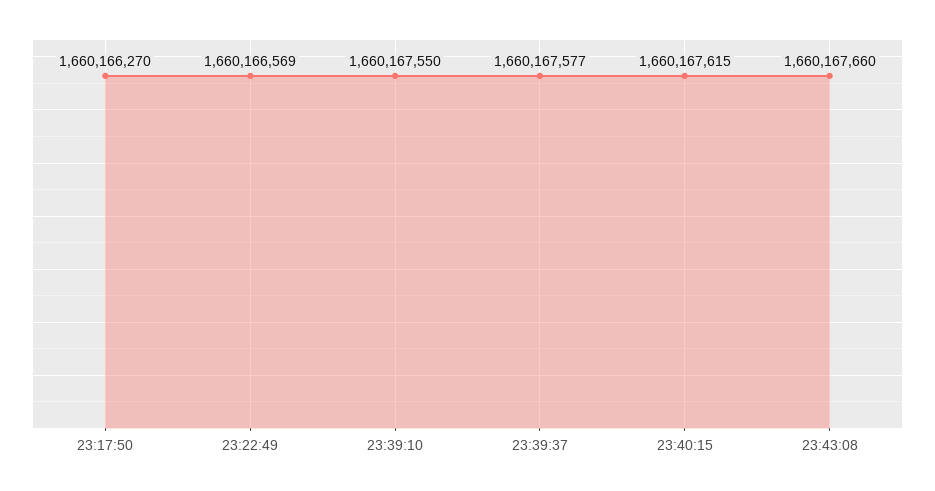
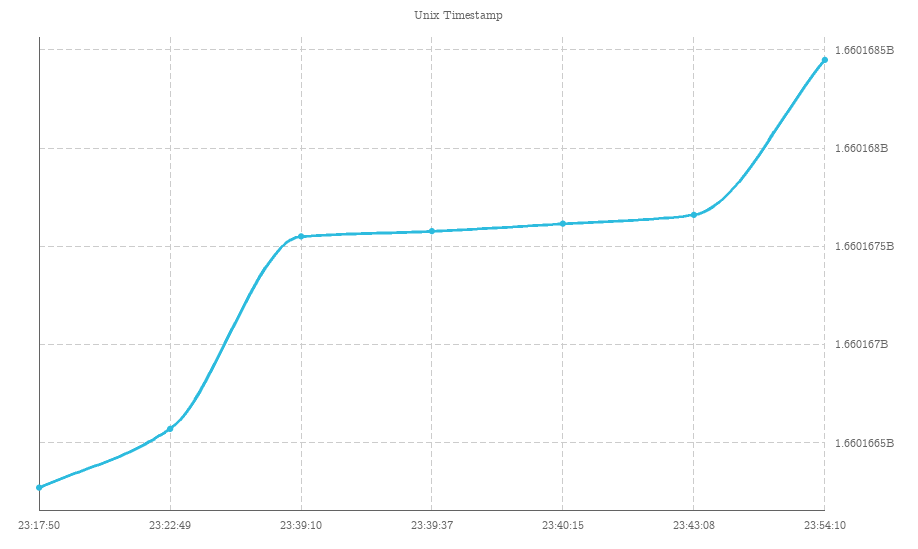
23:54:10: none -> 1660168450

